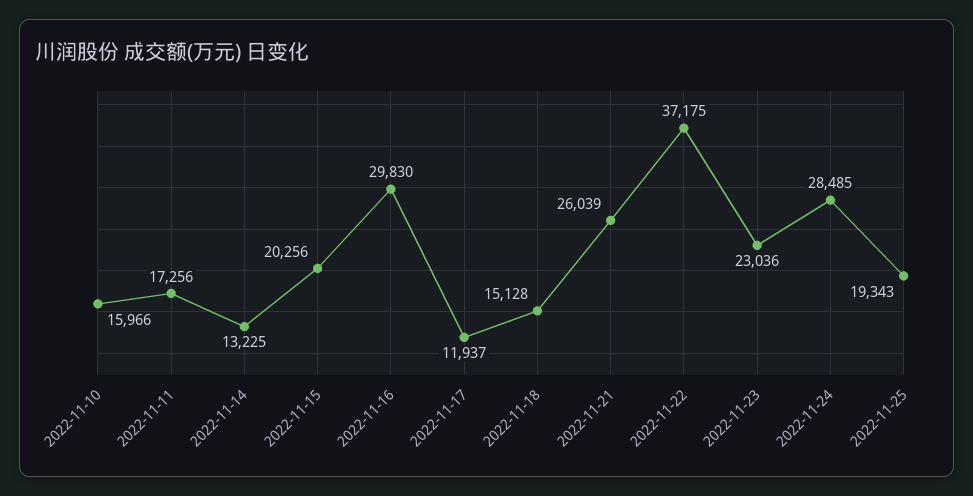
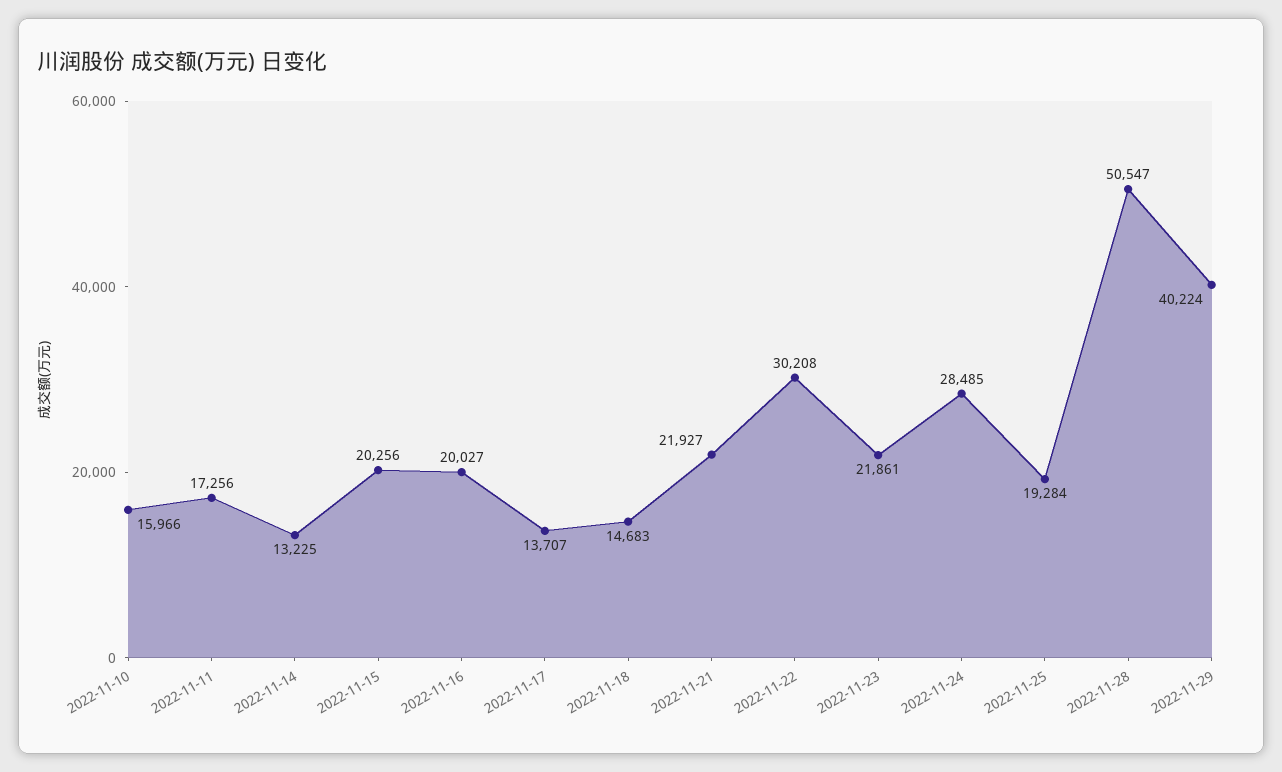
2022-11-16: 29830 -> 20027
2022-11-17: 11937 -> 13707
2022-11-18: 15128 -> 14683
2022-11-21: 26039 -> 21927
2022-11-22: 37175 -> 30208
2022-11-23: 23036 -> 21861
2022-11-25: 19343 -> 19284
2022-11-28: none -> 50547
2022-11-29: none -> 40224

